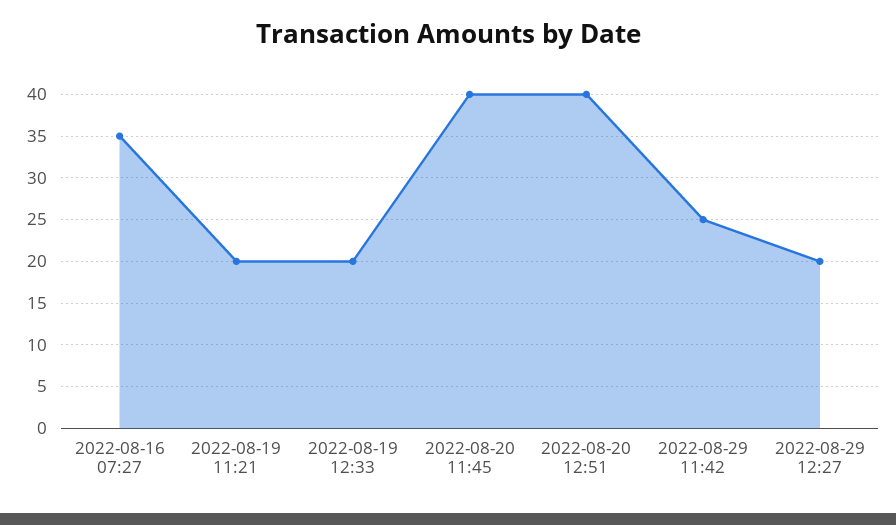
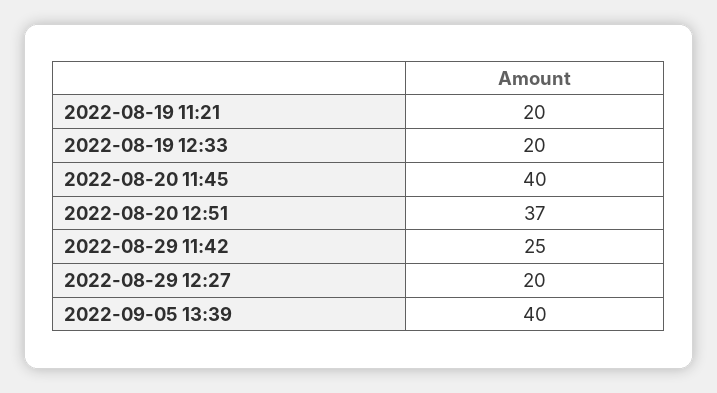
2022-08-16 07:27: 35 -> none
2022-08-20 12:51: 40 -> 37
2022-09-05 13:39: none -> 40

